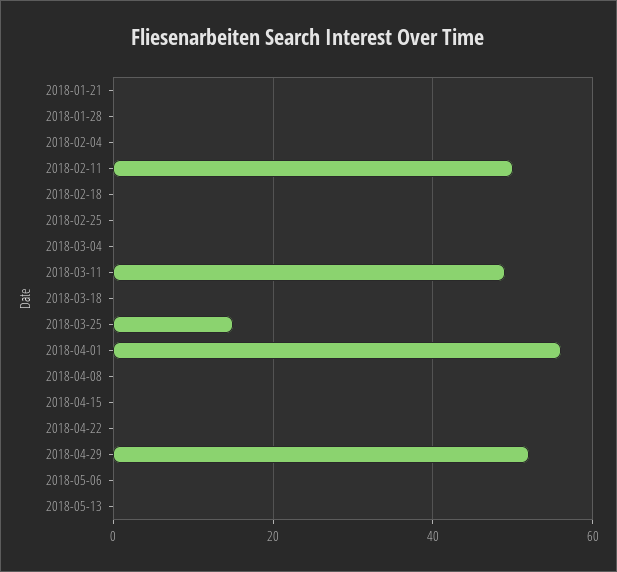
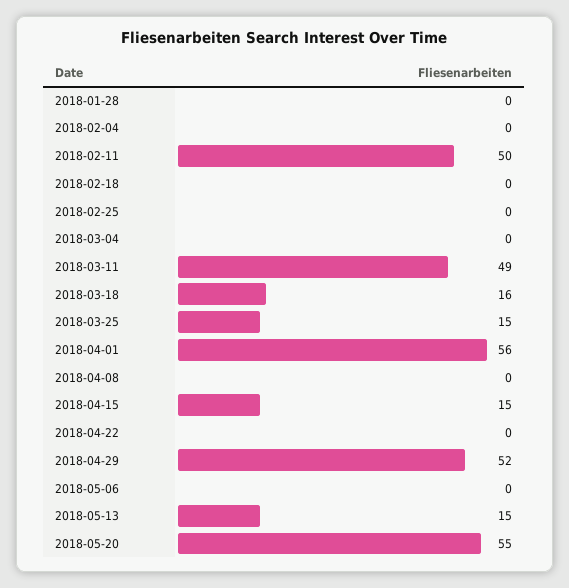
2018-01-21: 0 -> none
2018-03-18: 0 -> 16
2018-04-15: 0 -> 15
2018-05-13: 0 -> 15
2018-05-20: none -> 55

